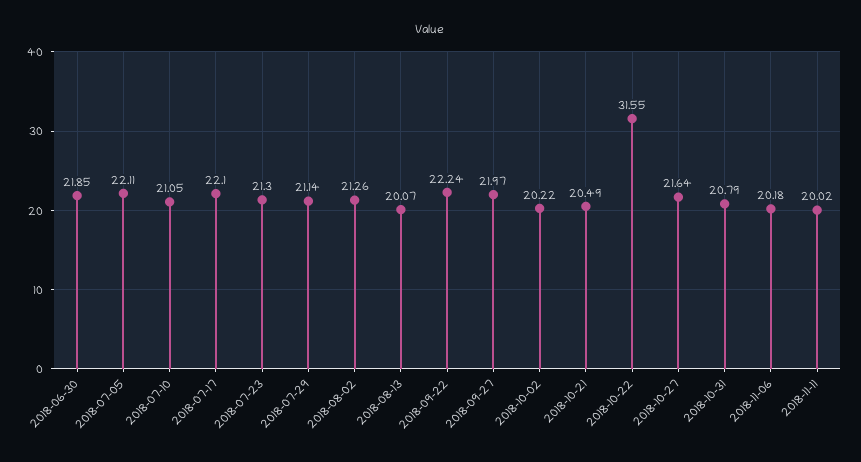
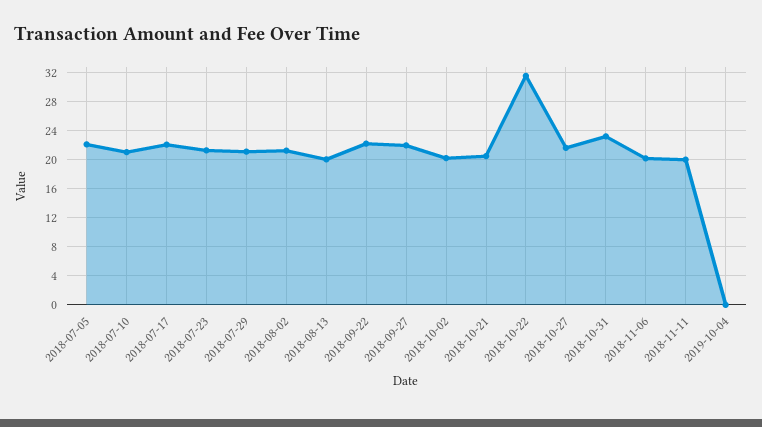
2018-06-30: 21.85 -> none
2018-10-31: 20.79 -> 23
2019-10-04: none -> 0

